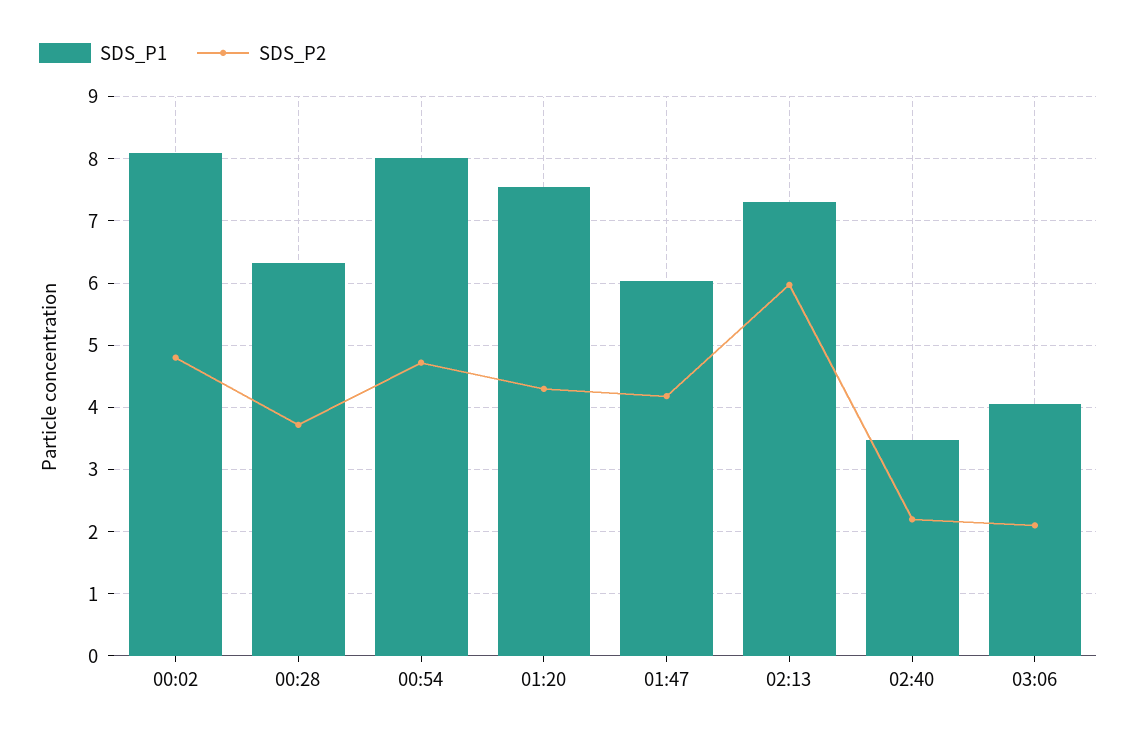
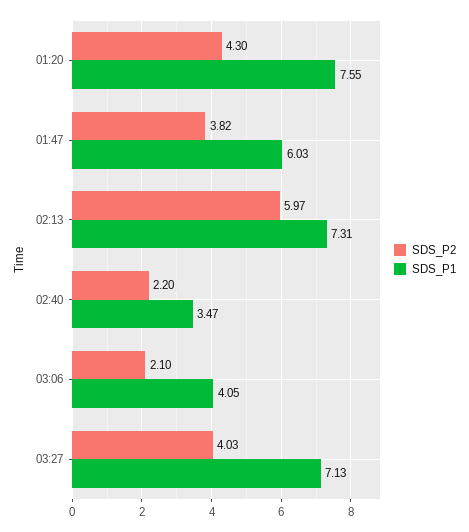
SDS_P1, 00:02: 8.1 -> none
SDS_P2, 00:02: 4.8 -> none
SDS_P1, 00:28: 6.3 -> none
SDS_P2, 00:28: 3.7 -> none
SDS_P1, 00:54: 8 -> none
SDS_P2, 00:54: 4.7 -> none
SDS_P2, 01:47: 4.2 -> 3.82
SDS_P2, 03:27: none -> 4.03
SDS_P1, 03:27: none -> 7.13

